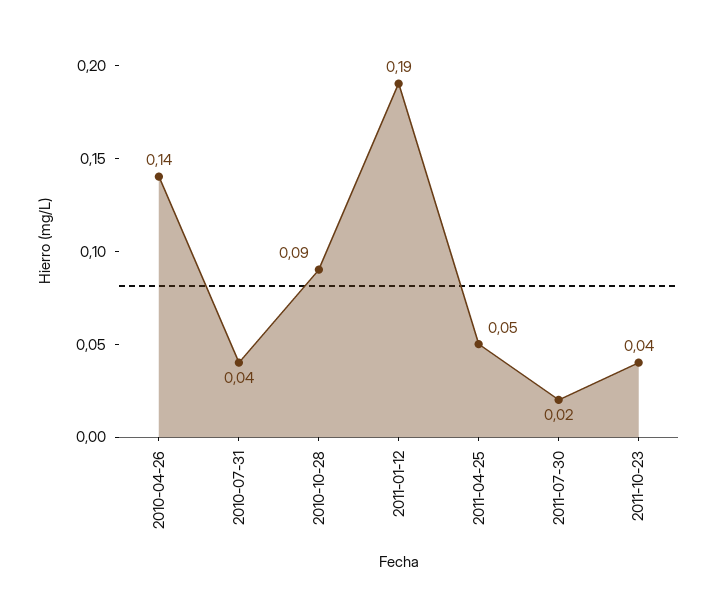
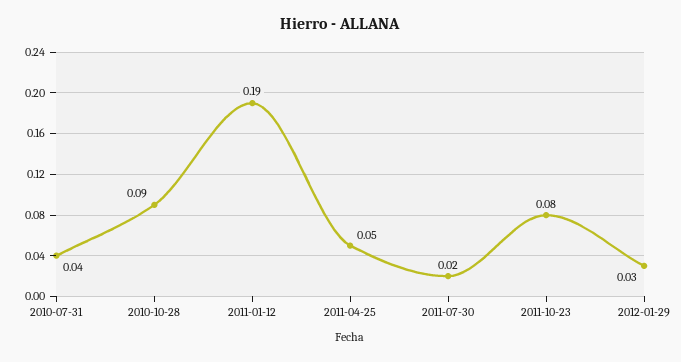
2010-04-26: 0.14 -> none
2011-10-23: 0.04 -> 0.08
2012-01-29: none -> 0.03

